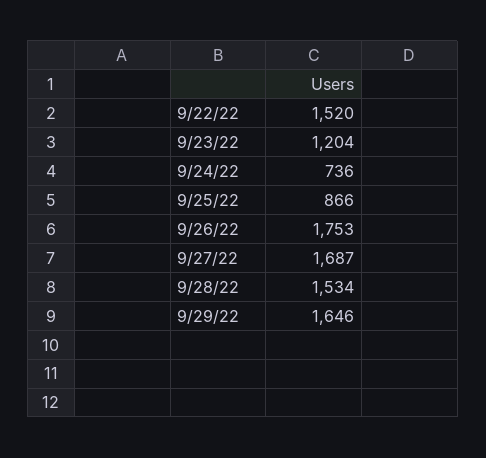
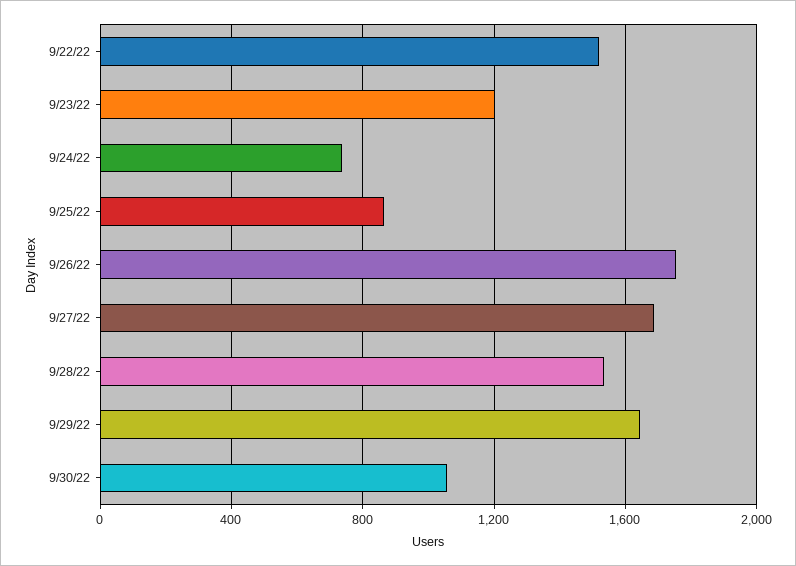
9/30/22: none -> 1050

